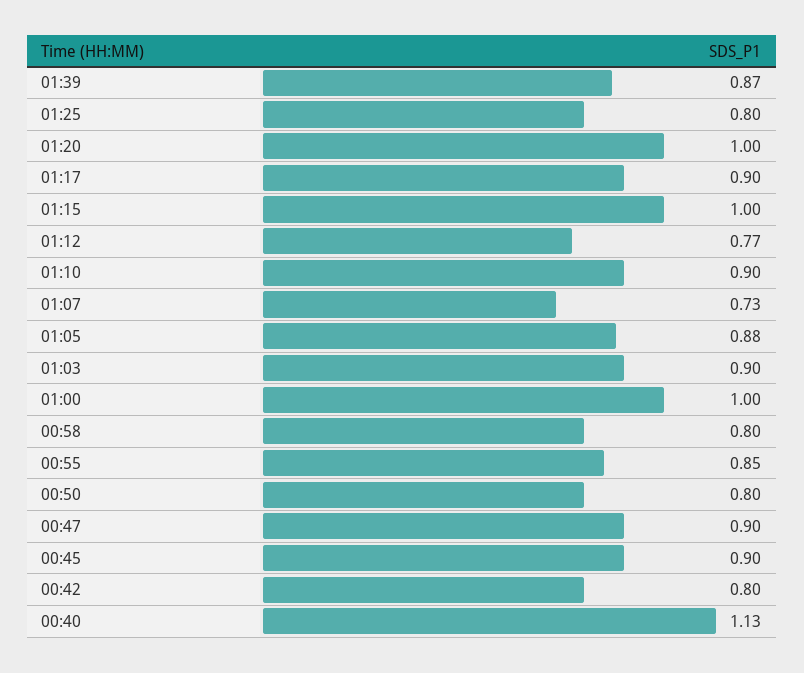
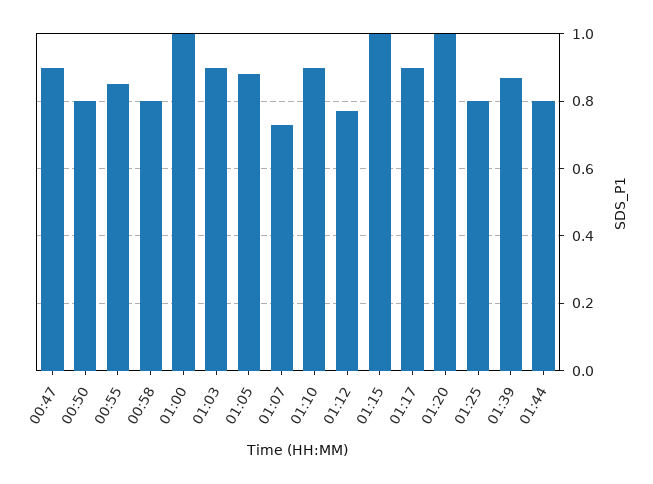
00:45: 0.9 -> none
00:42: 0.8 -> none
00:40: 1.13 -> none
01:44: none -> 0.8

